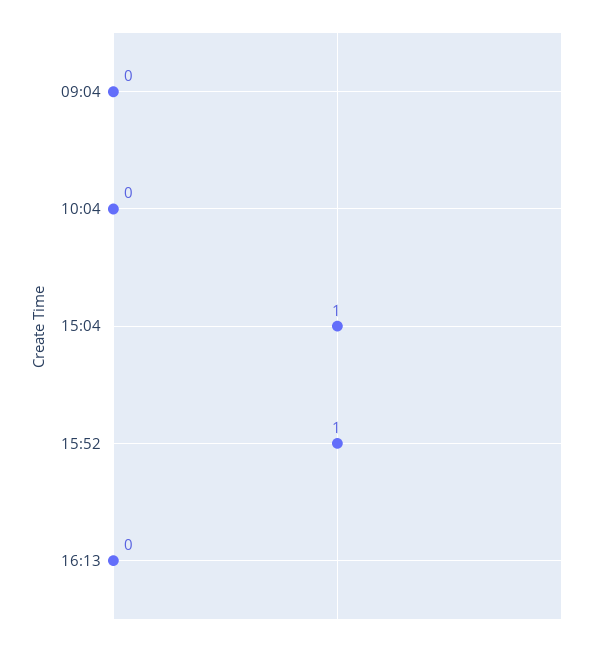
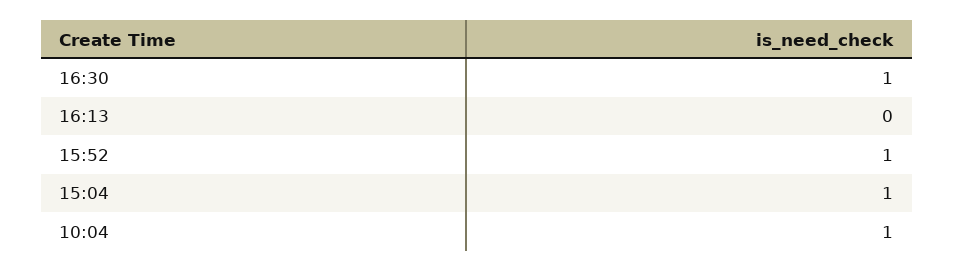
09:04: 0 -> none
10:04: 0 -> 1
16:30: none -> 1

